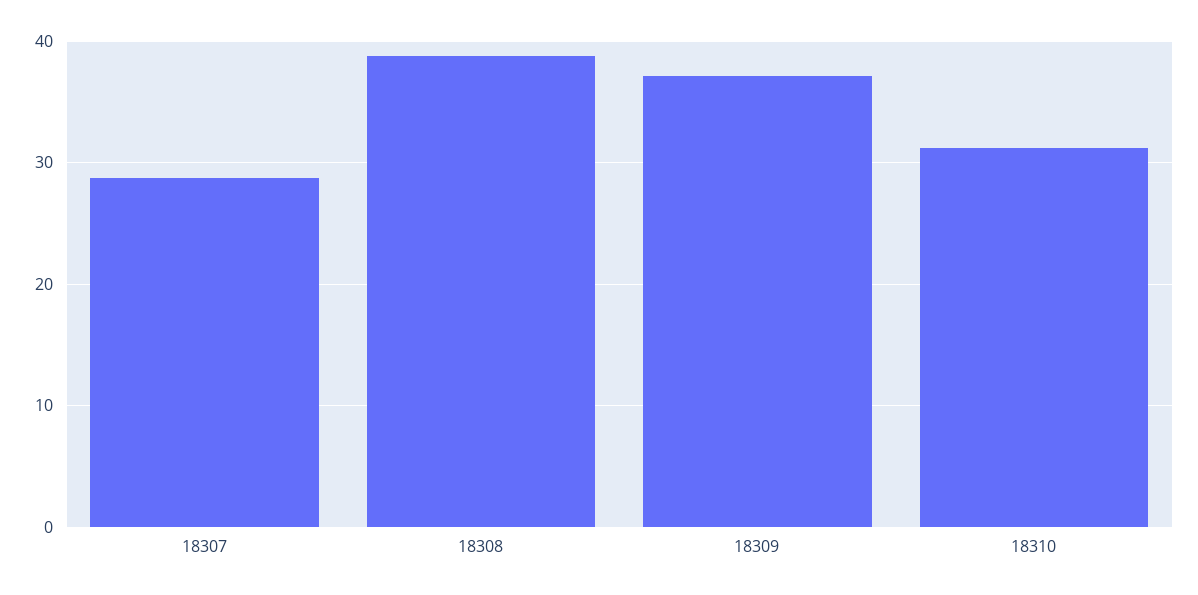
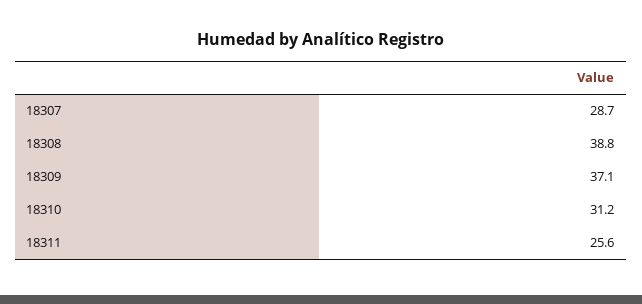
18311: none -> 25.6

